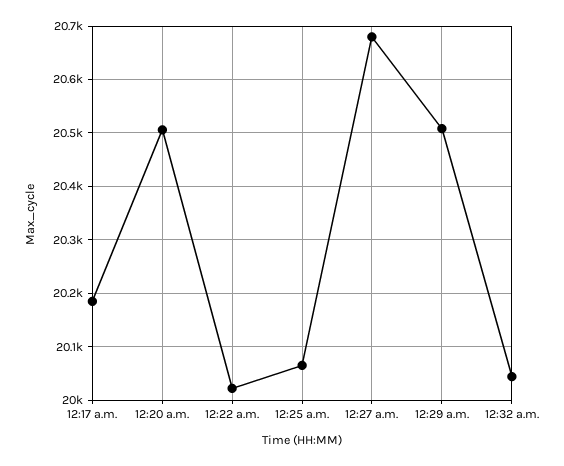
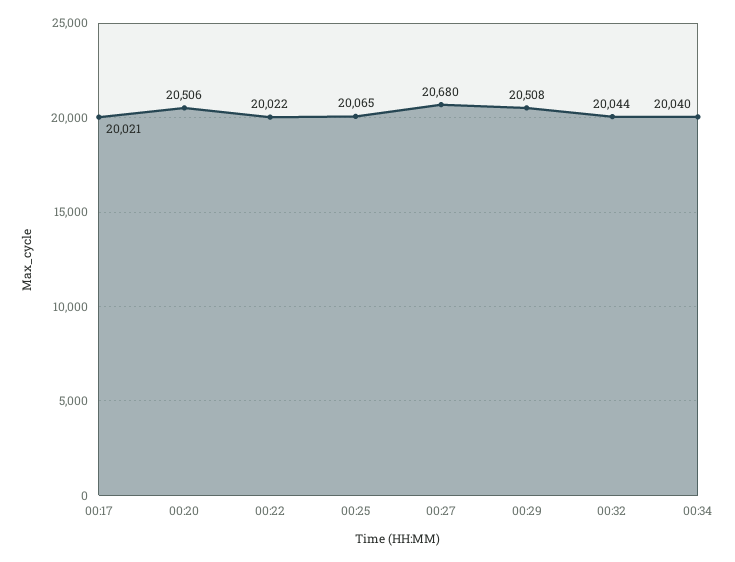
12:17 a.m.: 20180 -> 20021
00:34: none -> 20040

